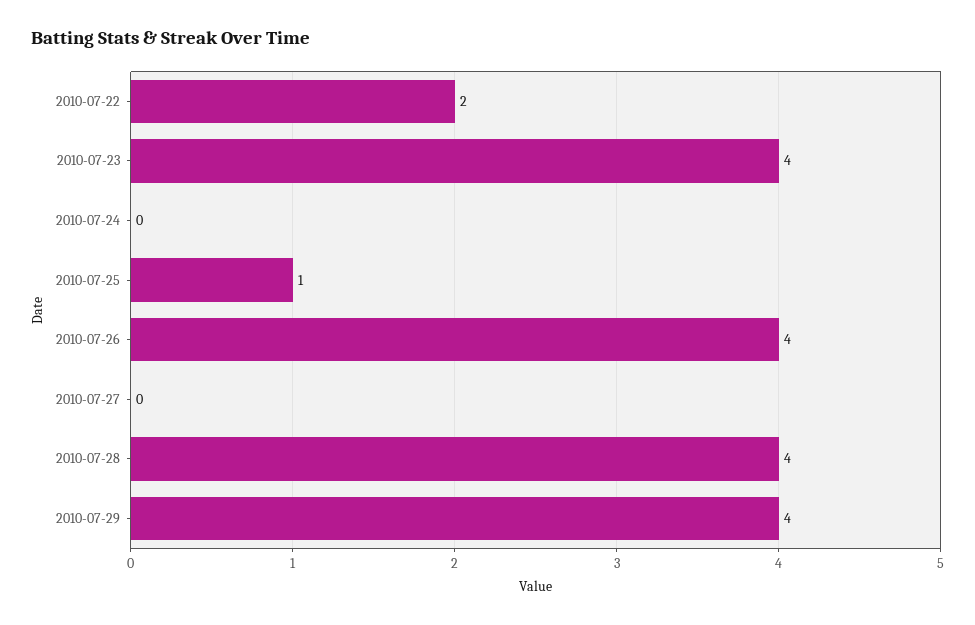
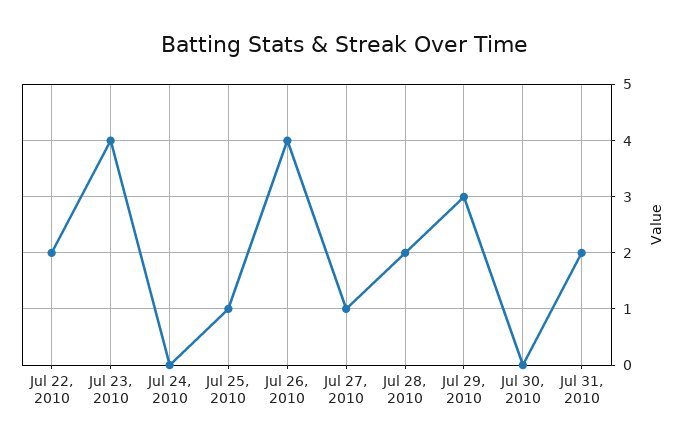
2010-07-27: 0 -> 1
2010-07-28: 4 -> 2
2010-07-29: 4 -> 3
Jul 30, 2010: none -> 0
Jul 31, 2010: none -> 2

